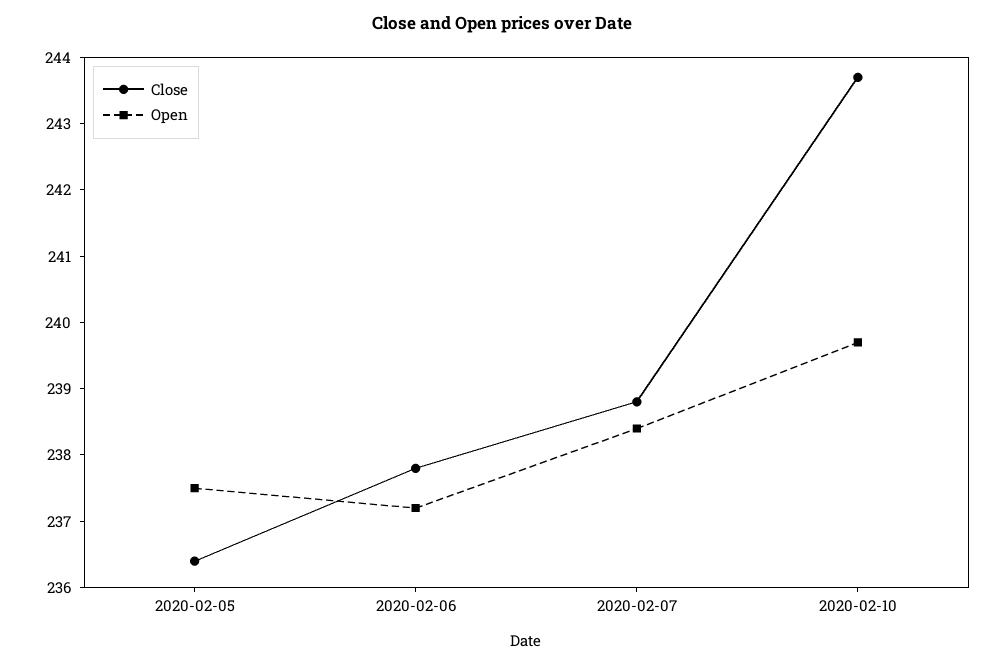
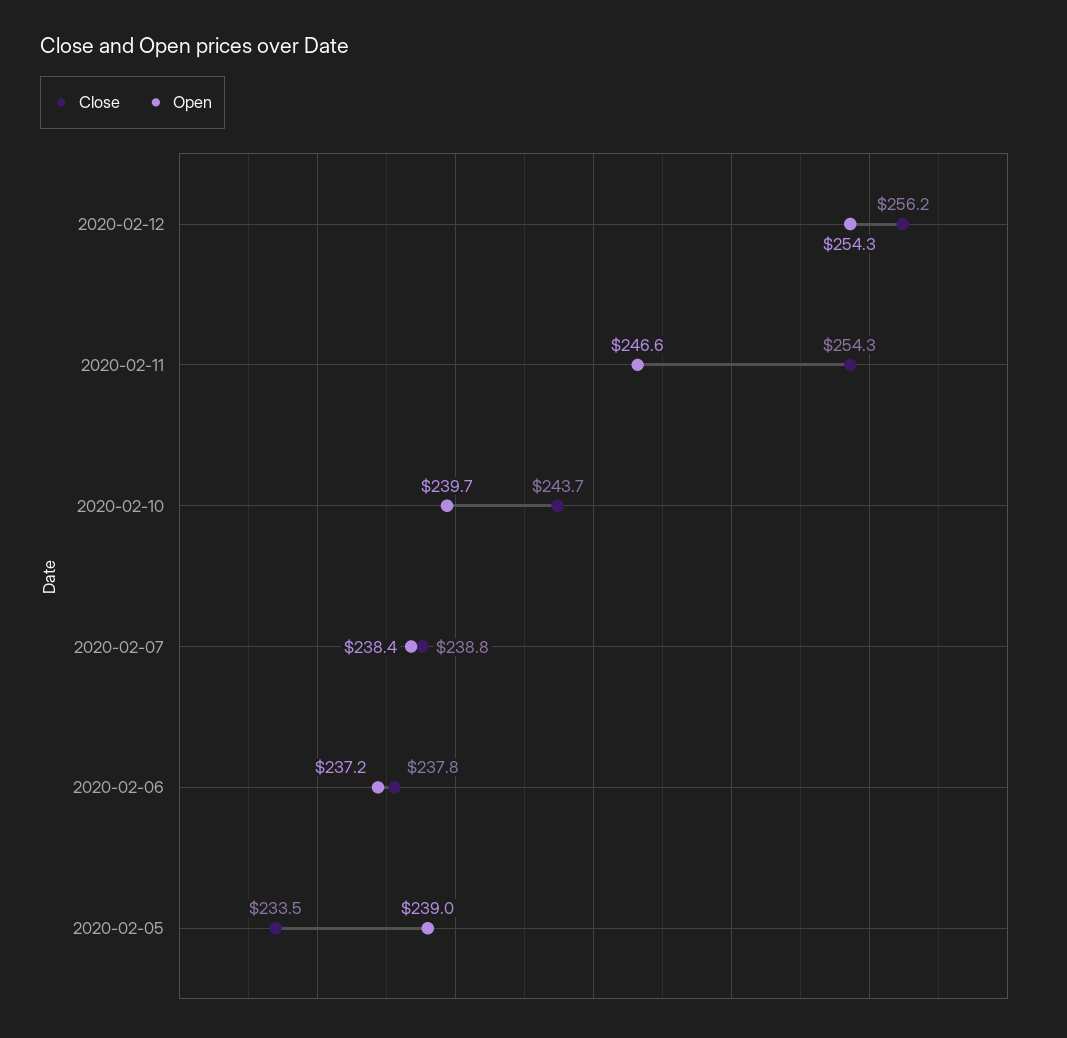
Close, 2020-02-05: 236.5 -> 233.5
Open, 2020-02-05: 237.5 -> 239
Close, 2020-02-12: none -> 256.2
Open, 2020-02-12: none -> 254.3
Close, 2020-02-11: none -> 254.3
Open, 2020-02-11: none -> 246.6

